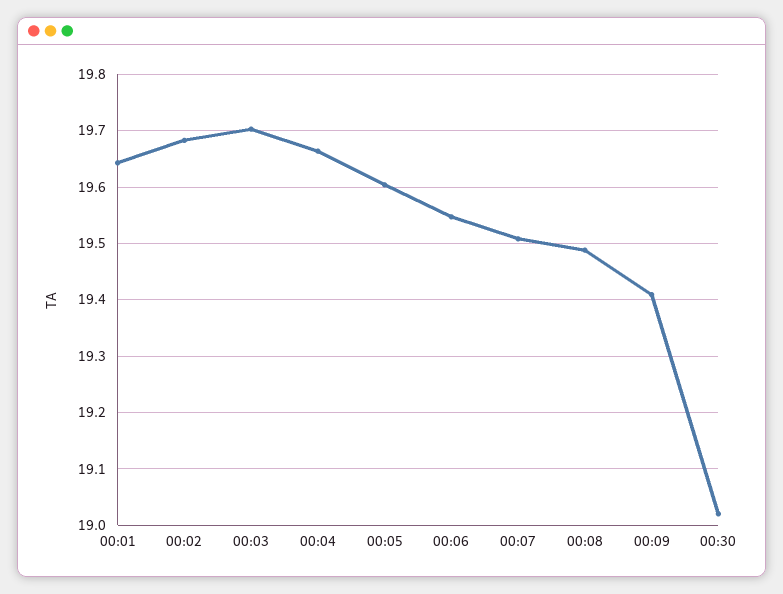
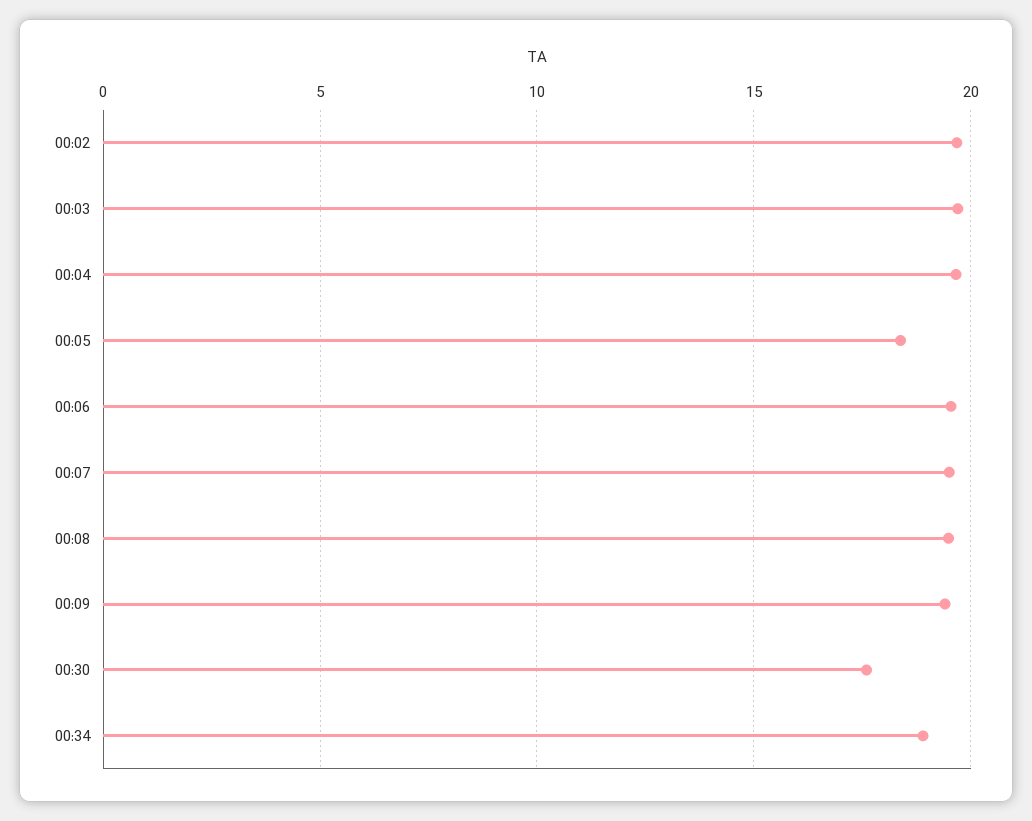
00:01: 19.64 -> none
00:05: 19.6 -> 18.5
00:30: 19.02 -> 17.5
00:34: none -> 19

